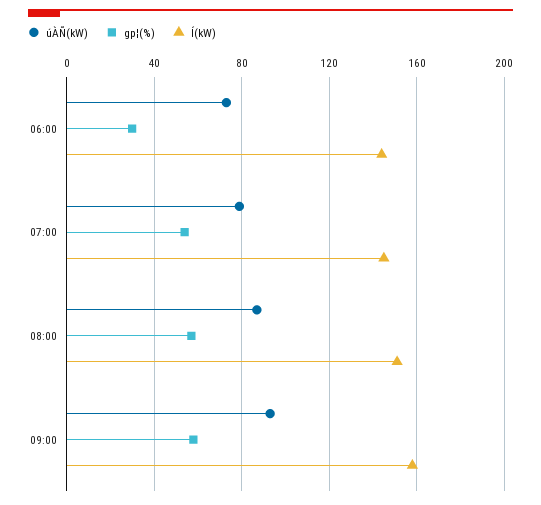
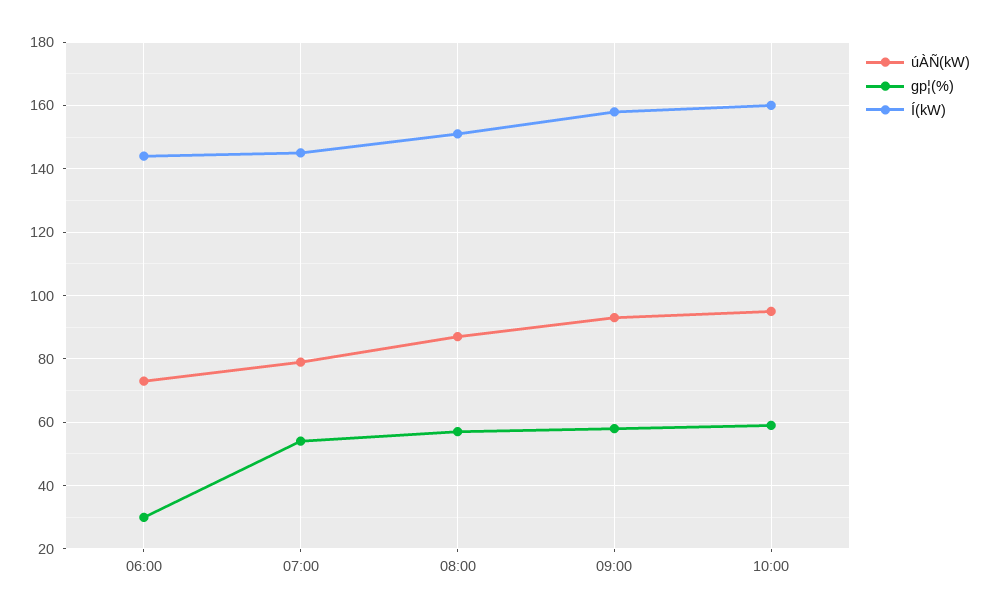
úÀÑ(kW), 10:00: none -> 95
gp¦(%), 10:00: none -> 60
Í(kW), 10:00: none -> 160

